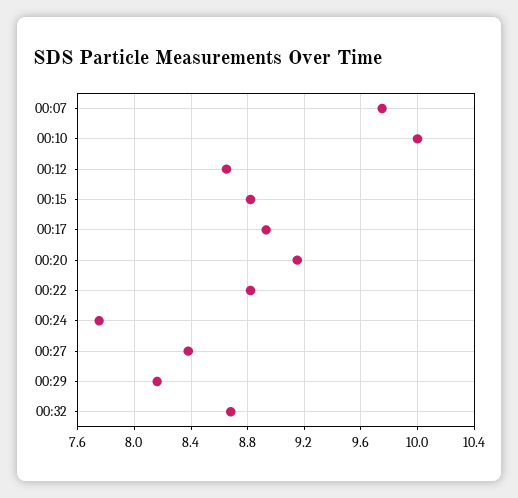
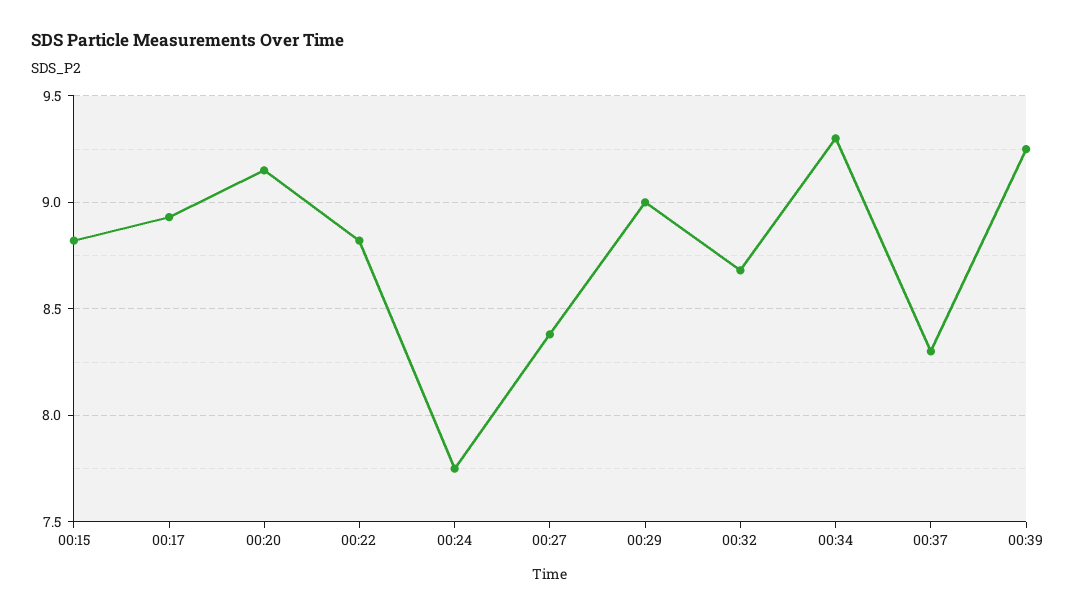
00:07: 9.75 -> none
00:10: 10 -> none
00:12: 8.65 -> none
00:29: 8.15 -> 9
00:34: none -> 9.3
00:37: none -> 8.3
00:39: none -> 9.25

